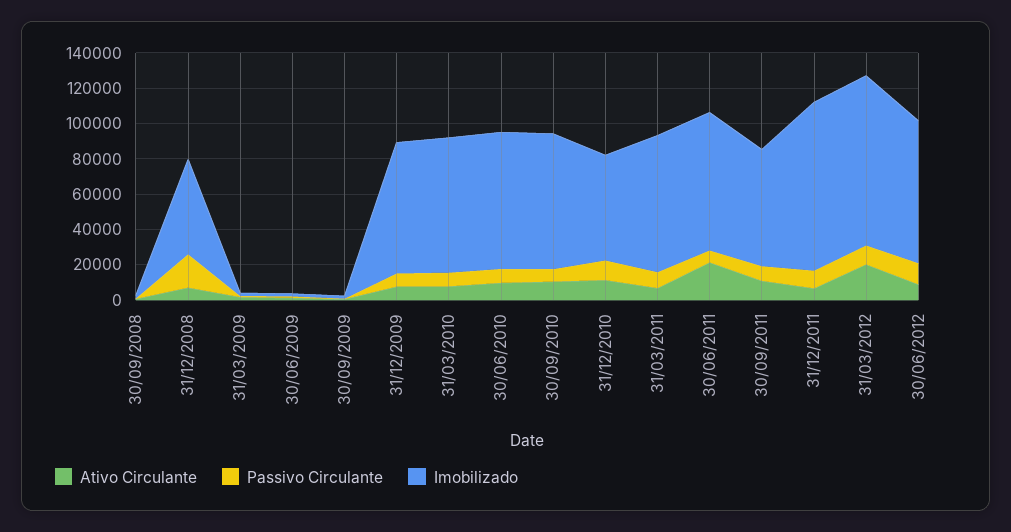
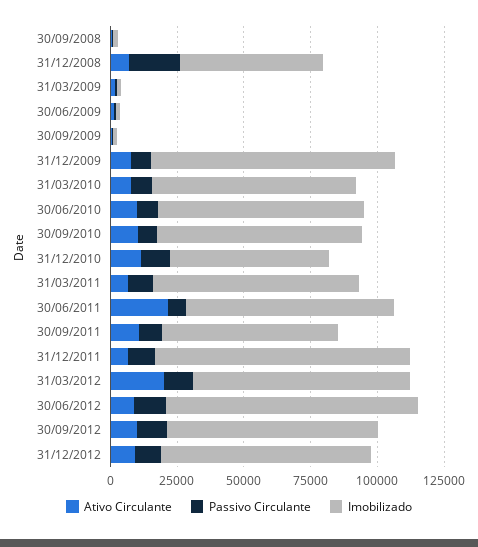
Imobilizado, 31/12/2009: 75000 -> 90000
Imobilizado, 31/03/2012: 95000 -> 80000
Imobilizado, 30/06/2012: 80000 -> 95000
Ativo Circulante, 30/09/2012: none -> 10000
Passivo Circulante, 30/09/2012: none -> 10000
Imobilizado, 30/09/2012: none -> 80000
Ativo Circulante, 31/12/2012: none -> 10000
Passivo Circulante, 31/12/2012: none -> 10000
Imobilizado, 31/12/2012: none -> 80000

